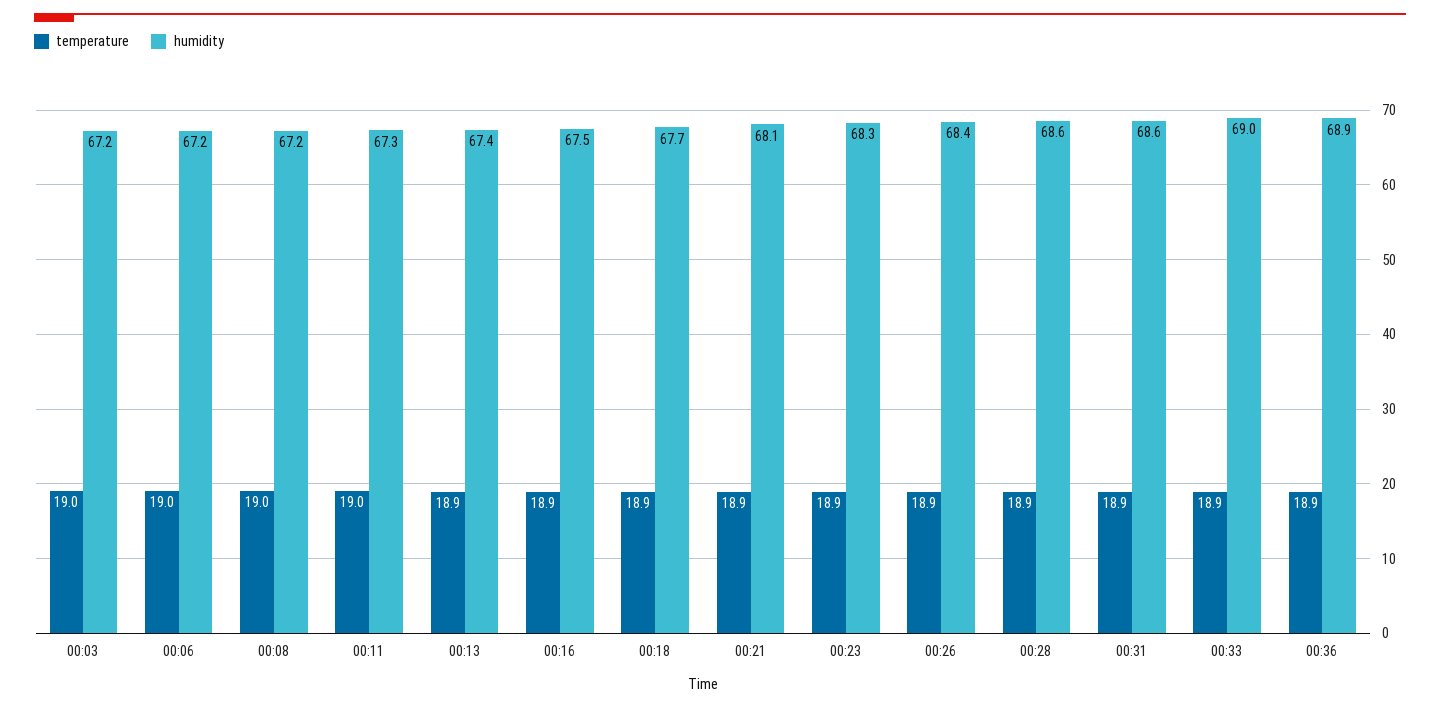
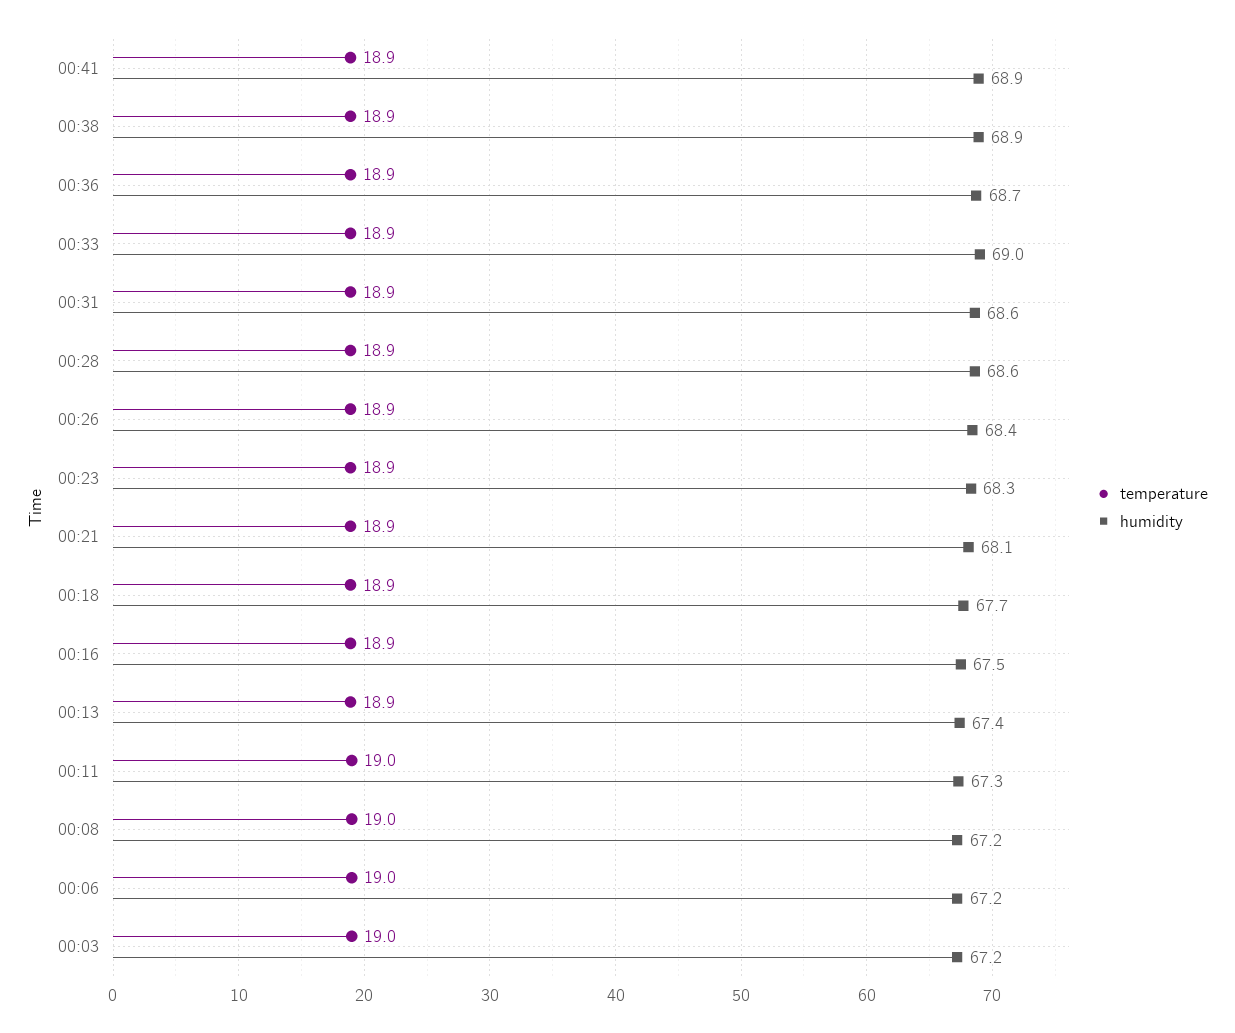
humidity, 00:36: 68.9 -> 68.7
temperature, 00:41: none -> 18.9
humidity, 00:41: none -> 68.9
temperature, 00:38: none -> 18.9
humidity, 00:38: none -> 68.9

